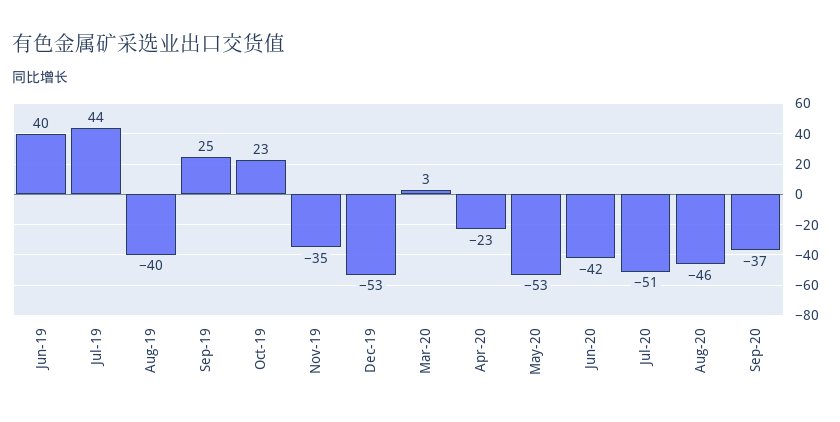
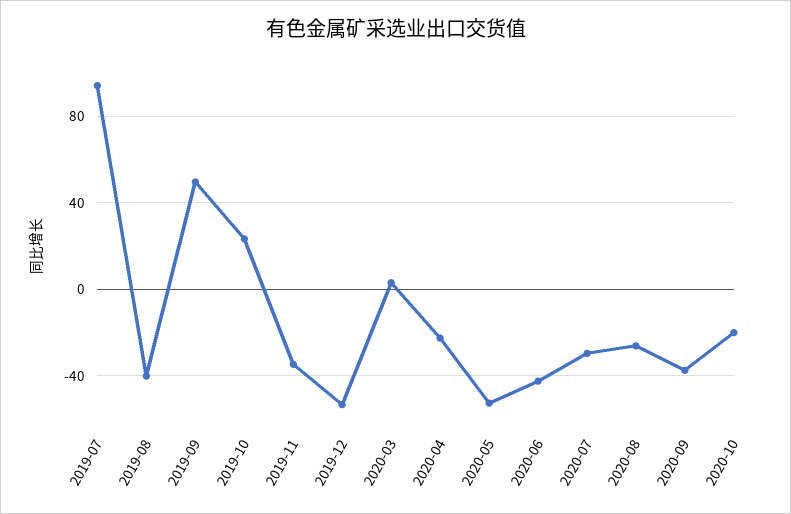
Jun-19: 40 -> none
Jul-19: 44 -> 95
Sep-19: 25 -> 50
Jul-20: -51 -> -30
Aug-20: -46 -> -25
2020-10: none -> -20

